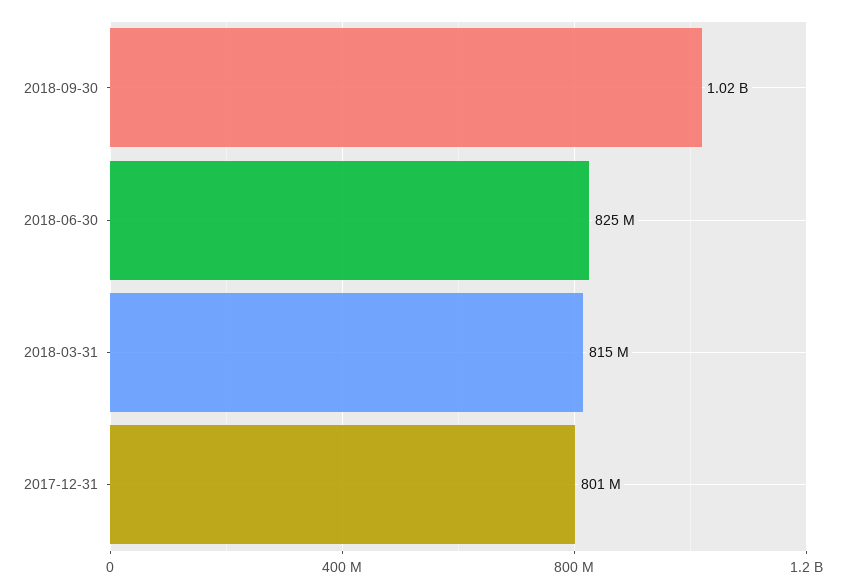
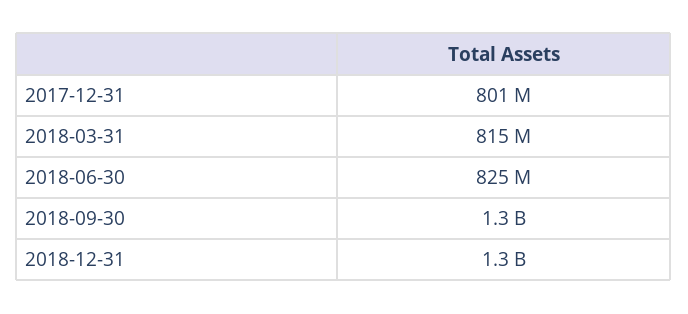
2018-09-30: 1020000000 -> 1300000000
2018-12-31: none -> 1300000000

